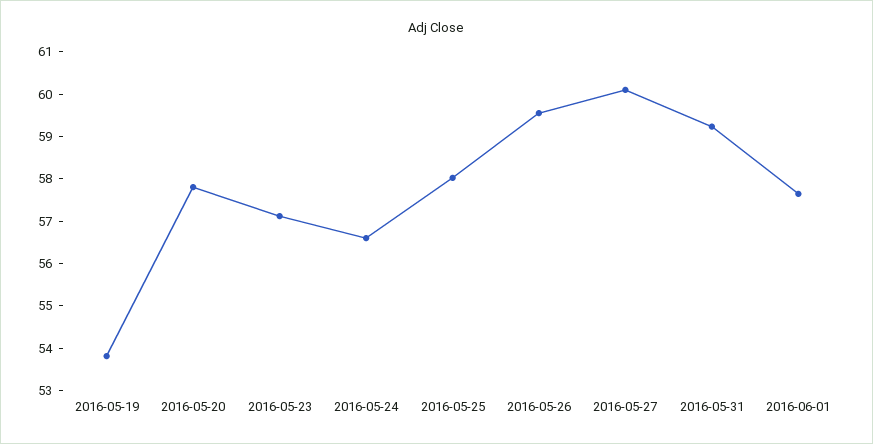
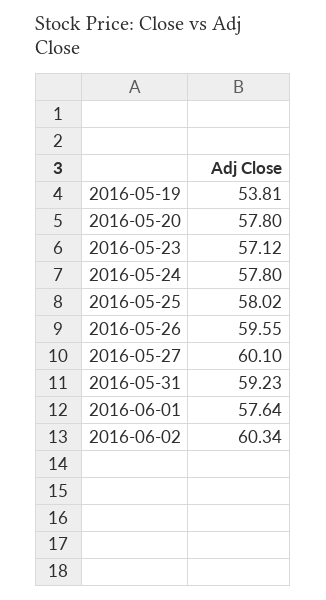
2016-05-24: 56.6 -> 57.8
2016-06-02: none -> 60.34

